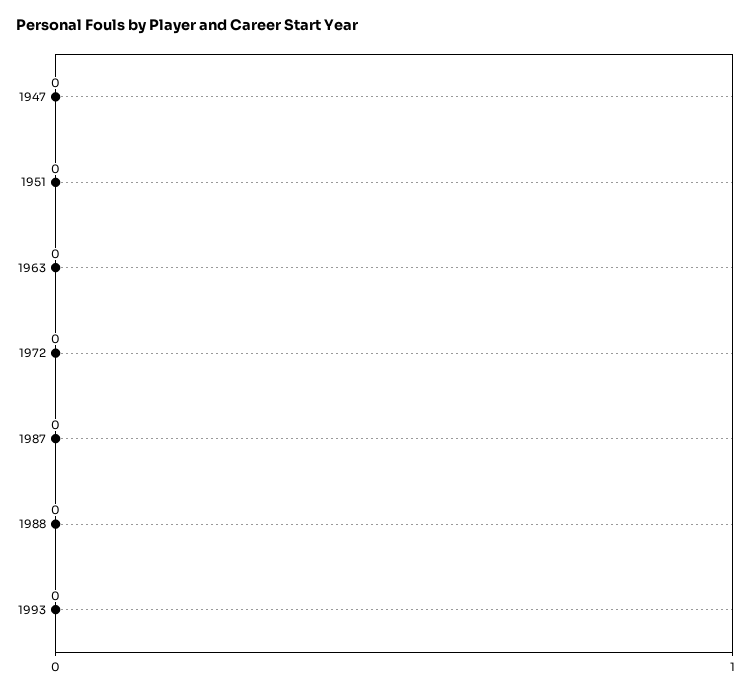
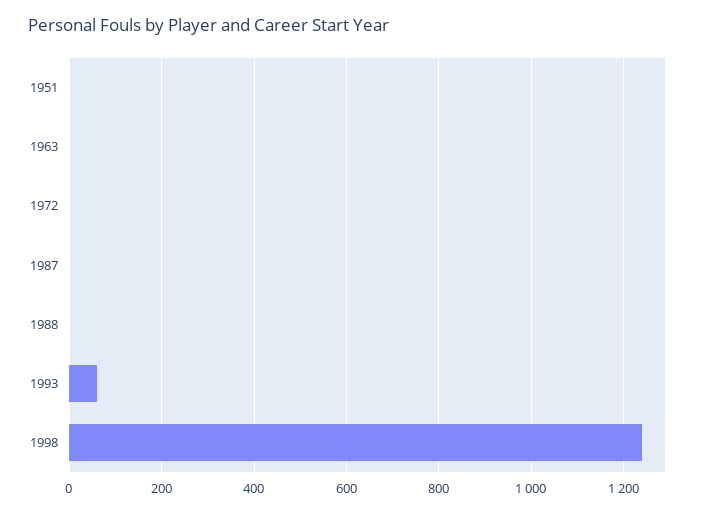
1947: 0 -> none
1993: 0 -> 60
1998: none -> 1240

